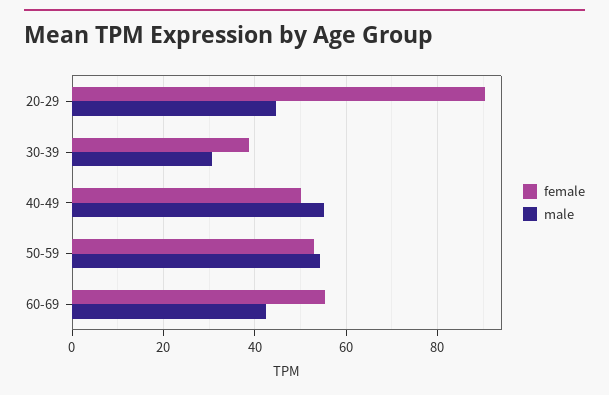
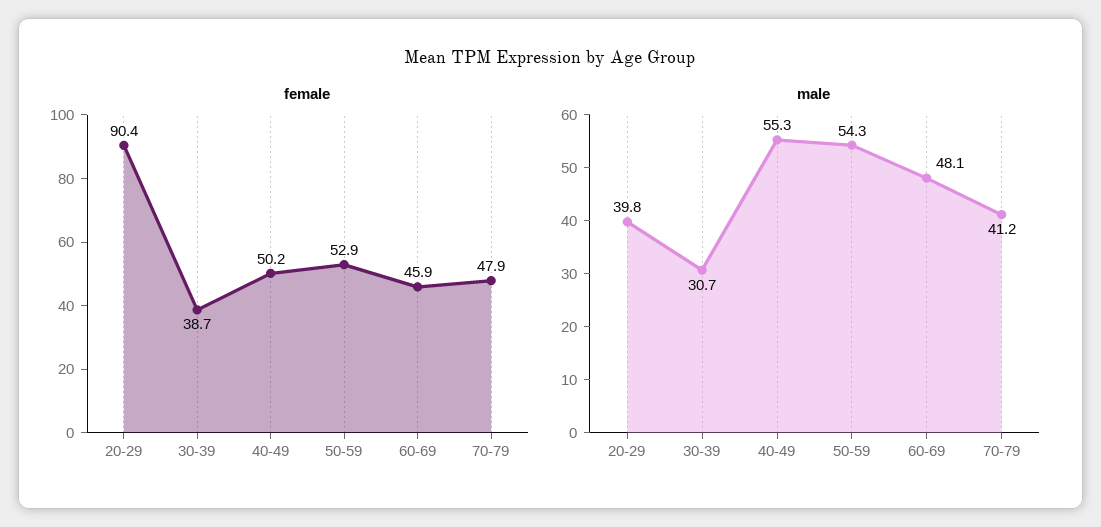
male, 20-29: 44 -> 39.8
female, 60-69: 56 -> 45.9
male, 60-69: 42 -> 48.1
female, 70-79: none -> 47.9
male, 70-79: none -> 41.2

